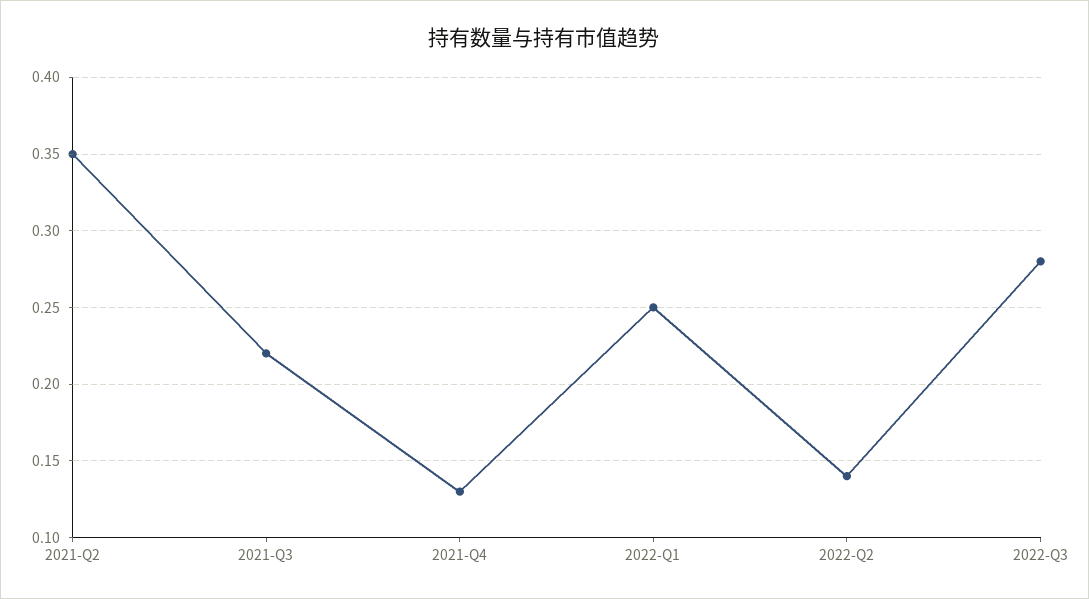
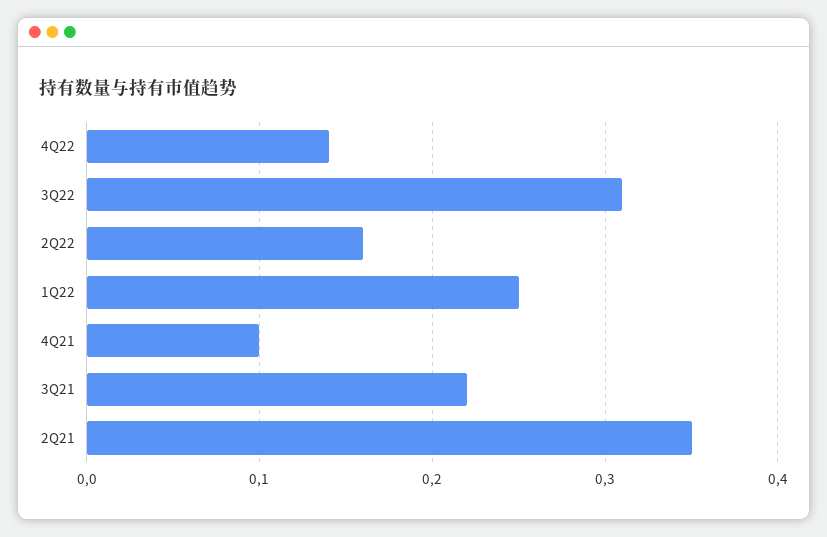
2021-Q4: 0.13 -> 0.1
2022-Q2: 0.14 -> 0.16
2022-Q3: 0.28 -> 0.31
4Q22: none -> 0.14

